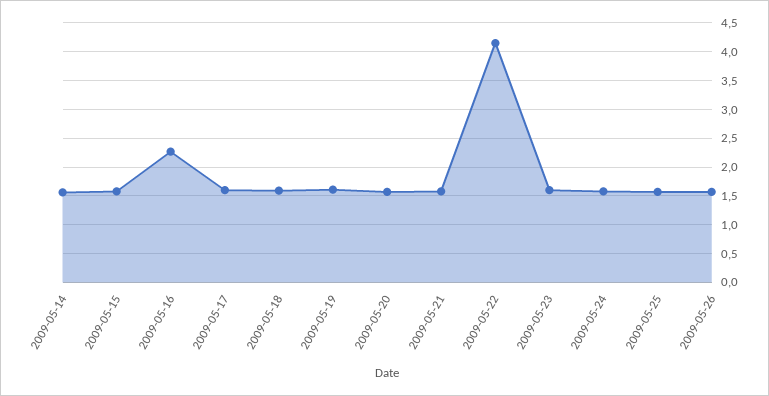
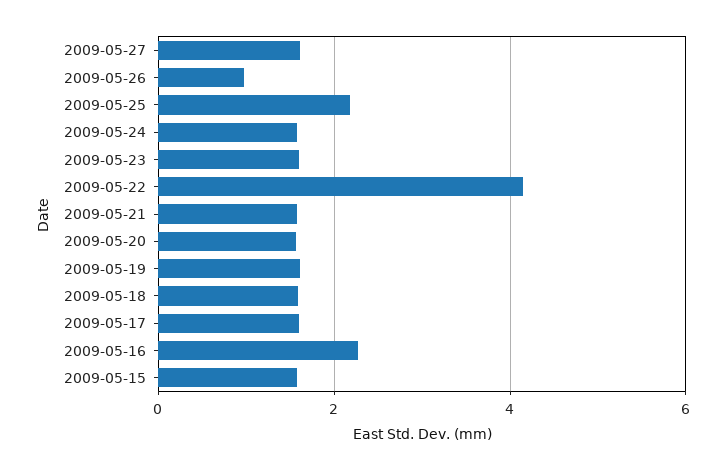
2009-05-14: 1.5 -> none
2009-05-25: 1.5 -> 2.2
2009-05-26: 1.5 -> 1
2009-05-27: none -> 1.6

